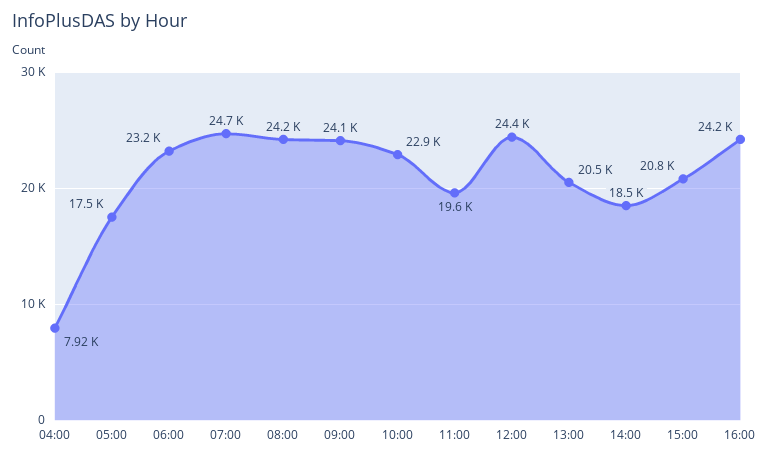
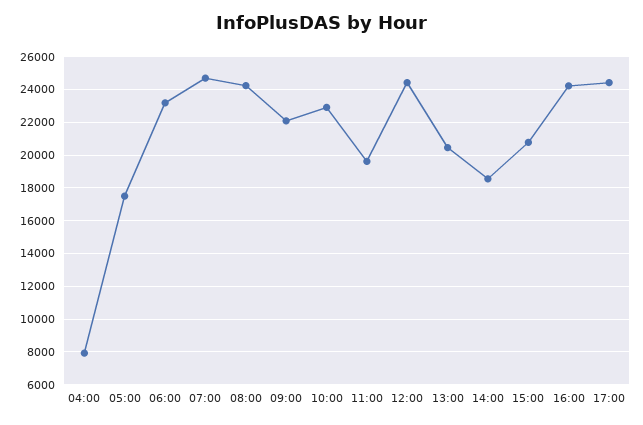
09:00: 24100 -> 22000
17:00: none -> 24500

